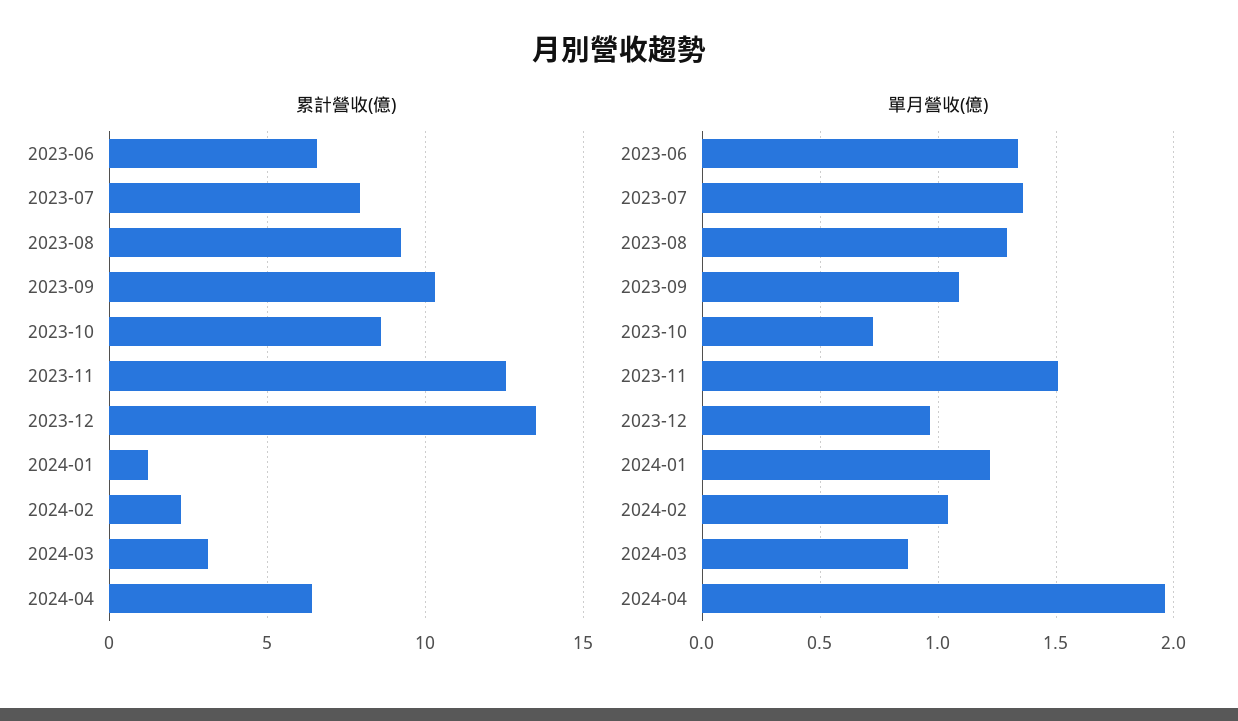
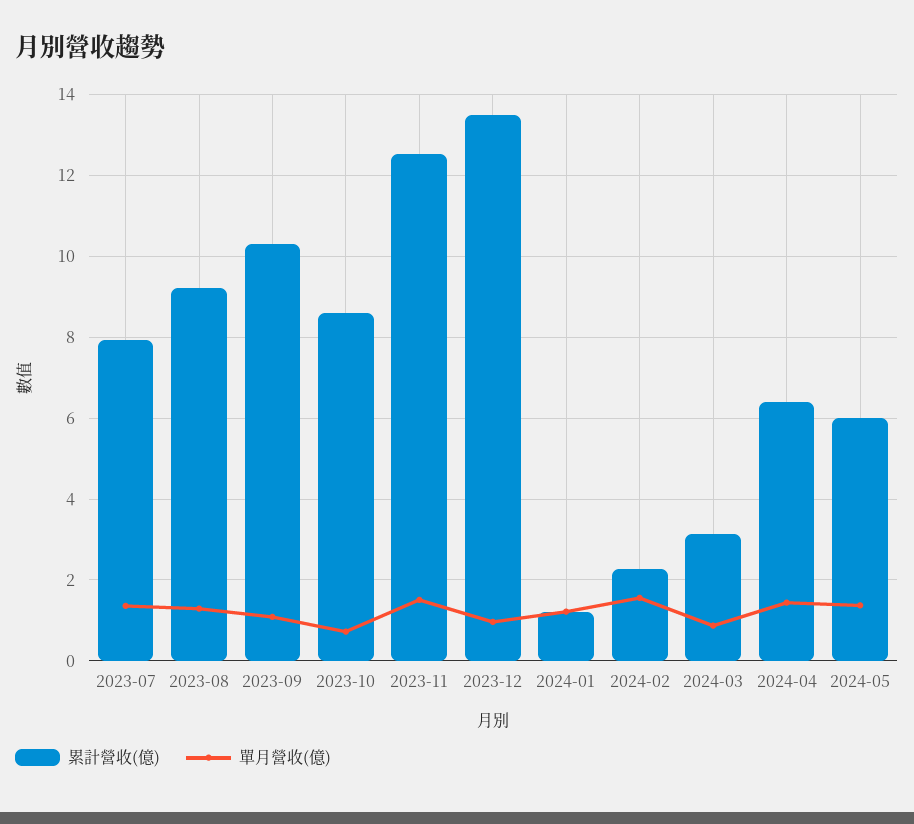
累計營收(億), 2023-06: 6.5 -> none
單月營收(億), 2023-06: 1.35 -> none
單月營收(億), 2024-02: 1.05 -> 1.6
單月營收(億), 2024-04: 1.95 -> 1.4
累計營收(億), 2024-05: none -> 6
單月營收(億), 2024-05: none -> 1.4

